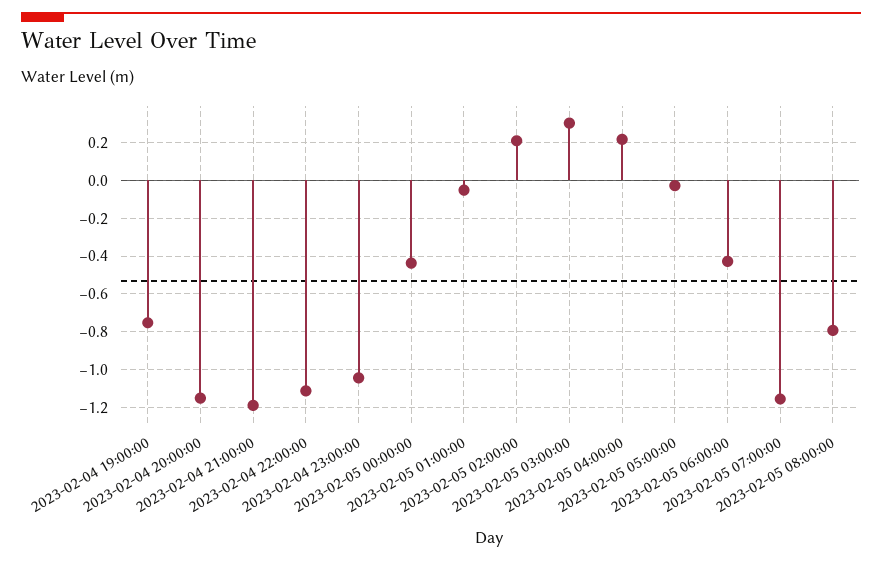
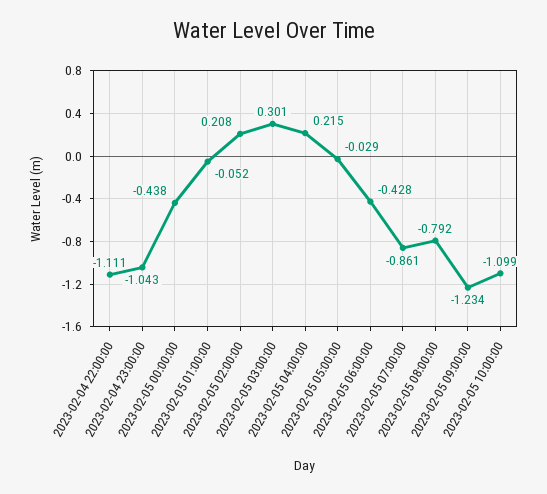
2023-02-04 19:00:00: -0.75 -> none
2023-02-04 20:00:00: -1.15 -> none
2023-02-04 21:00:00: -1.2 -> none
2023-02-05 07:00:00: -1.15 -> -0.861
2023-02-05 09:00:00: none -> -1.234
2023-02-05 10:00:00: none -> -1.099

